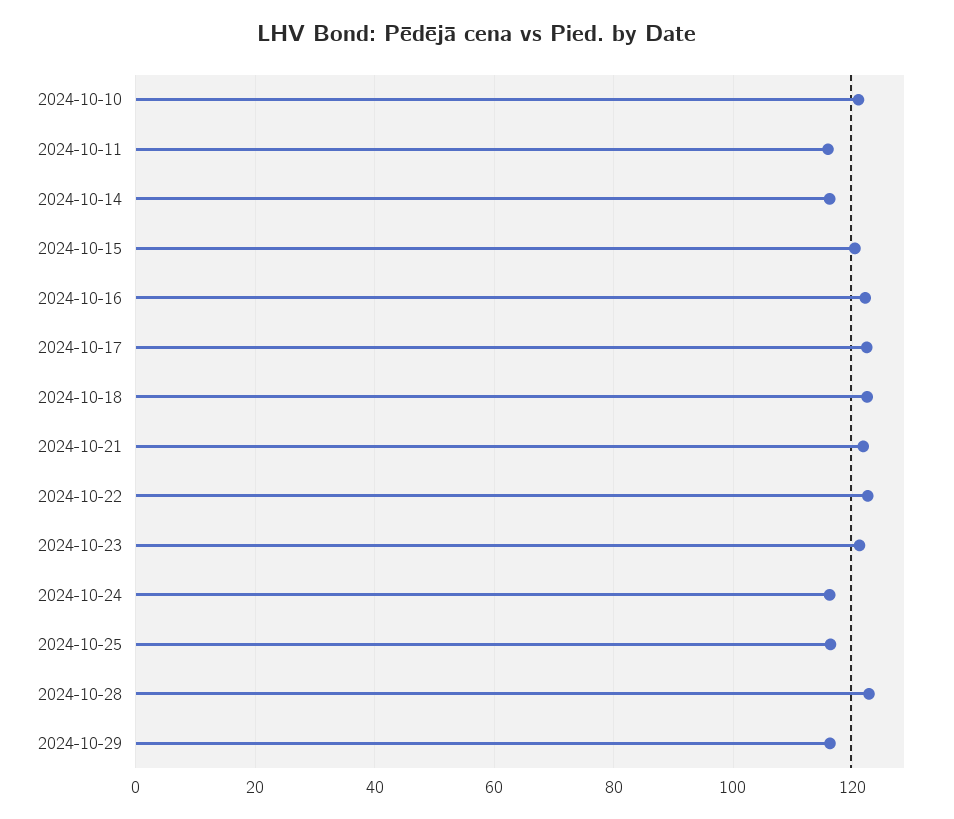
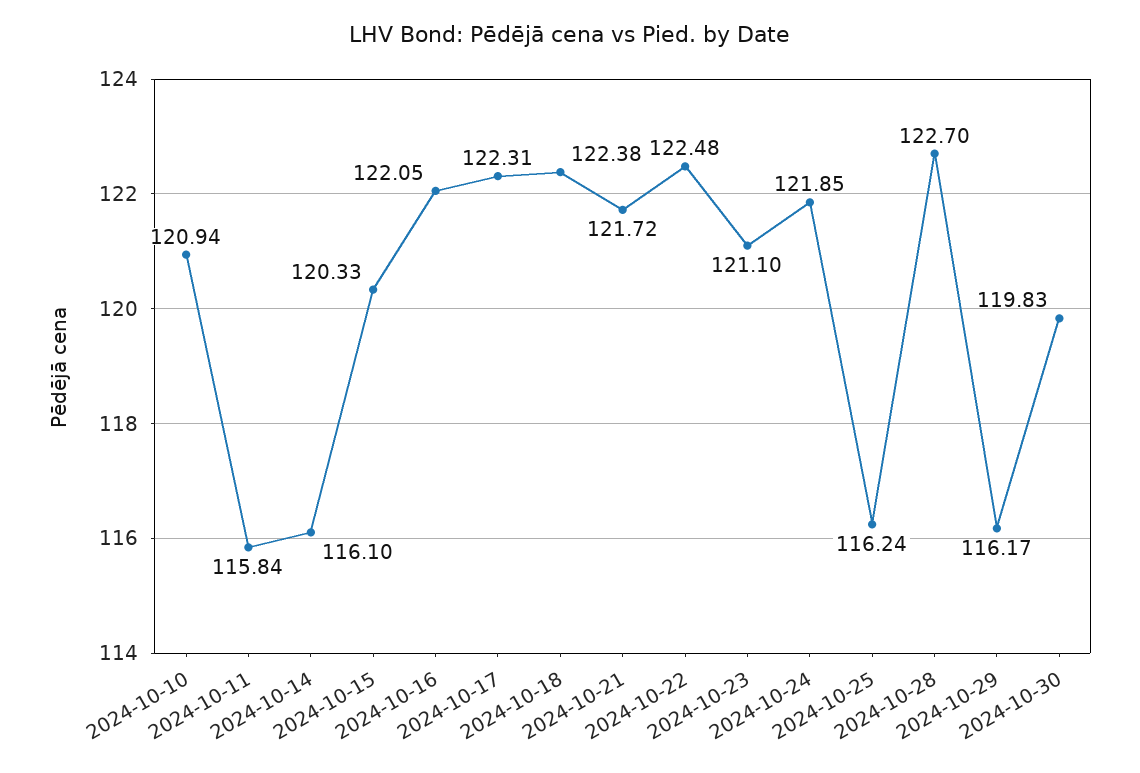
2024-10-24: 116 -> 121.85
2024-10-30: none -> 119.83

